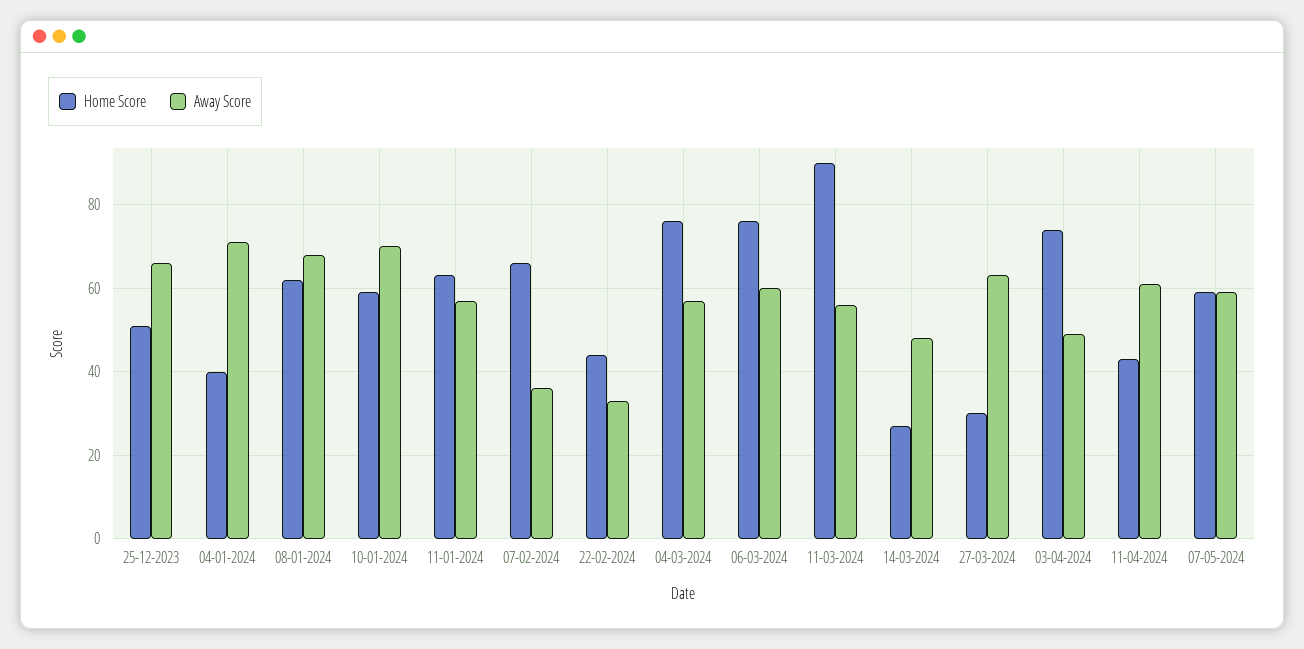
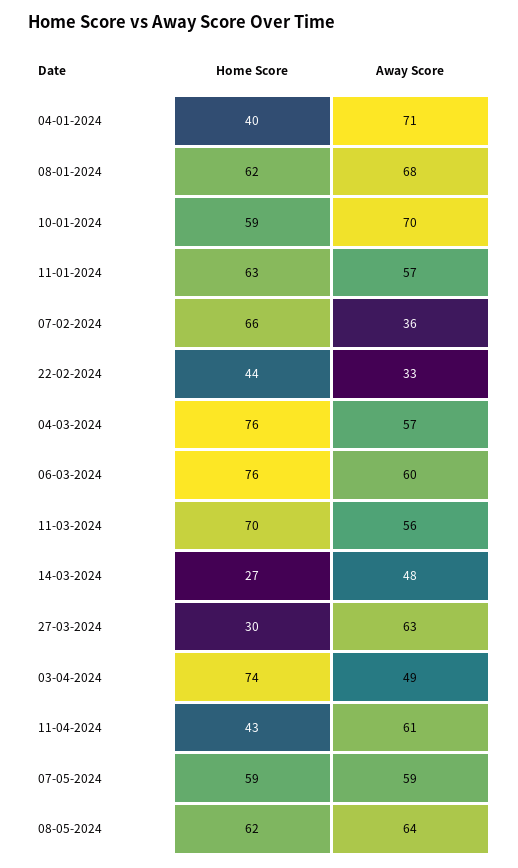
Home Score, 25-12-2023: 50 -> none
Away Score, 25-12-2023: 65 -> none
Home Score, 11-03-2024: 90 -> 70
Home Score, 08-05-2024: none -> 62
Away Score, 08-05-2024: none -> 64

